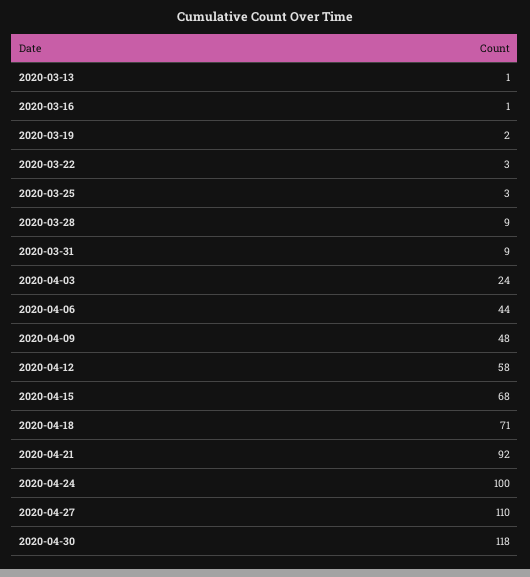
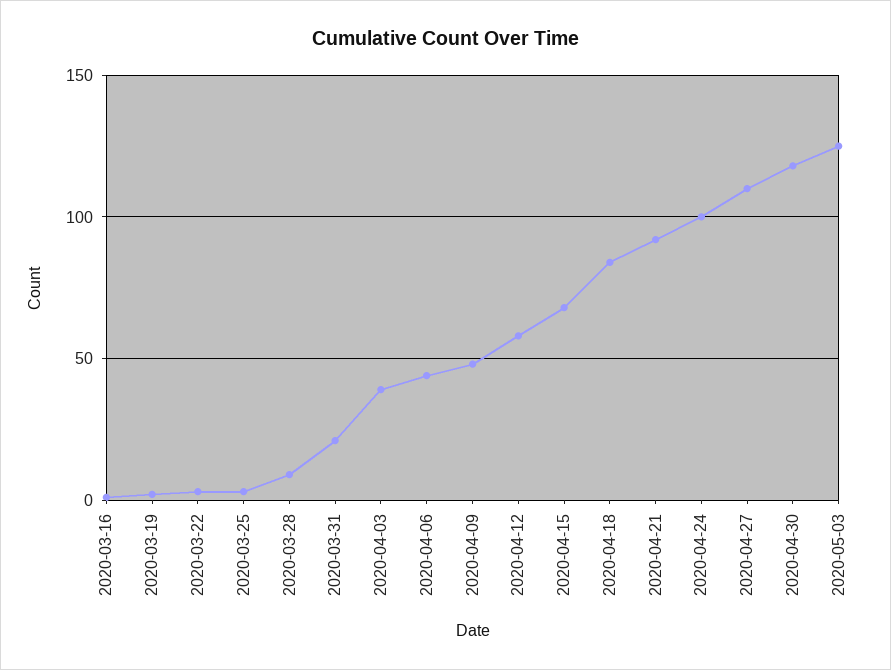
2020-03-13: 1 -> none
2020-03-31: 9 -> 20
2020-04-03: 24 -> 40
2020-04-18: 71 -> 85
2020-05-03: none -> 125

